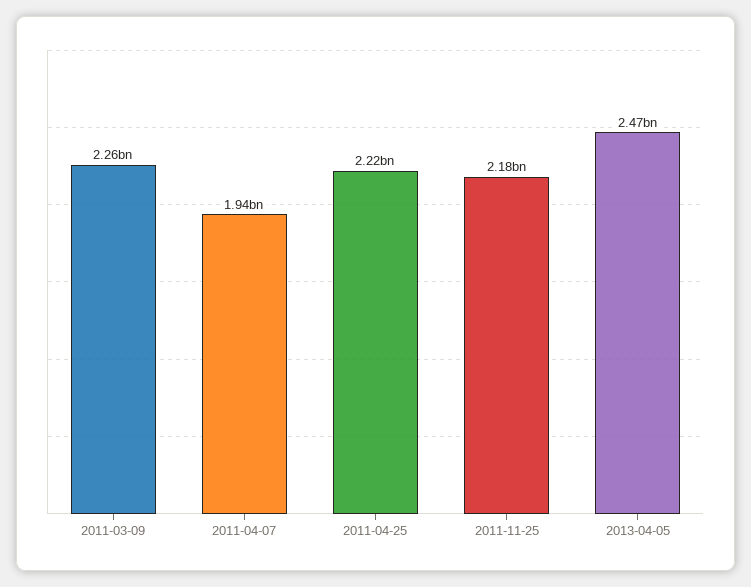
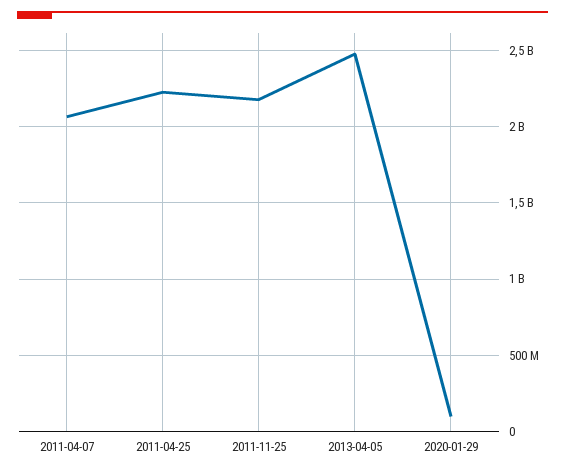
2011-03-09: 2260000000 -> none
2011-04-07: 1940000000 -> 2050000000
2020-01-29: none -> 100000000

